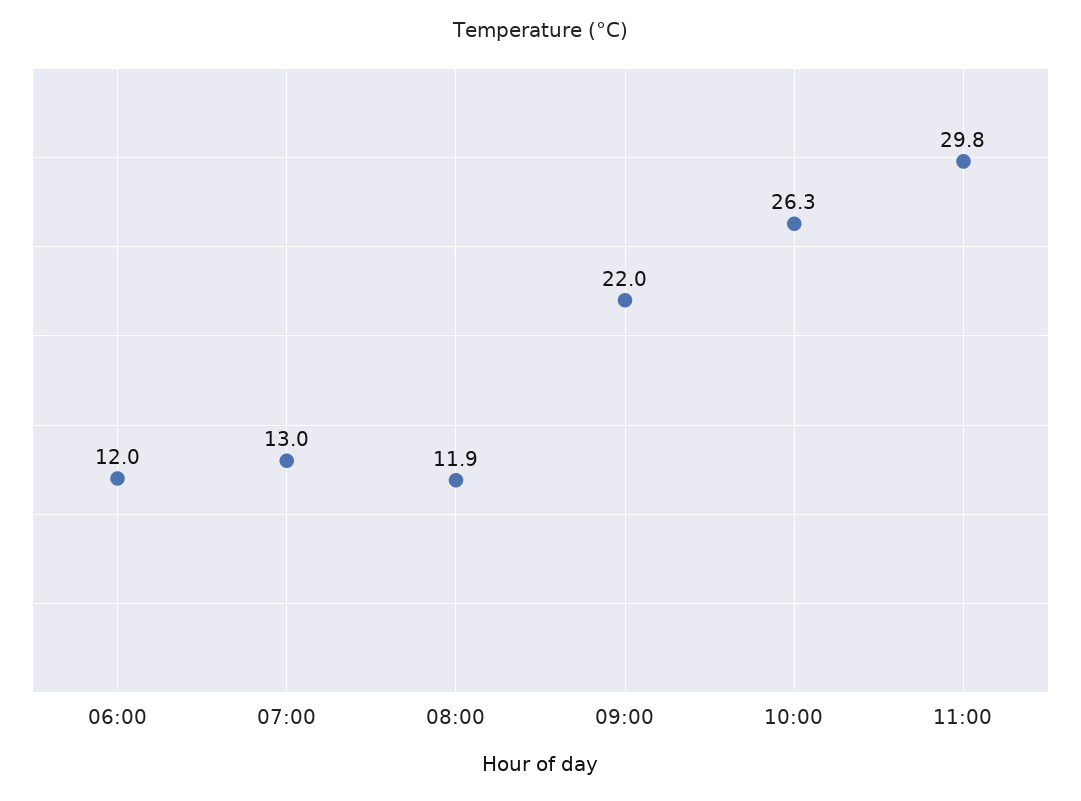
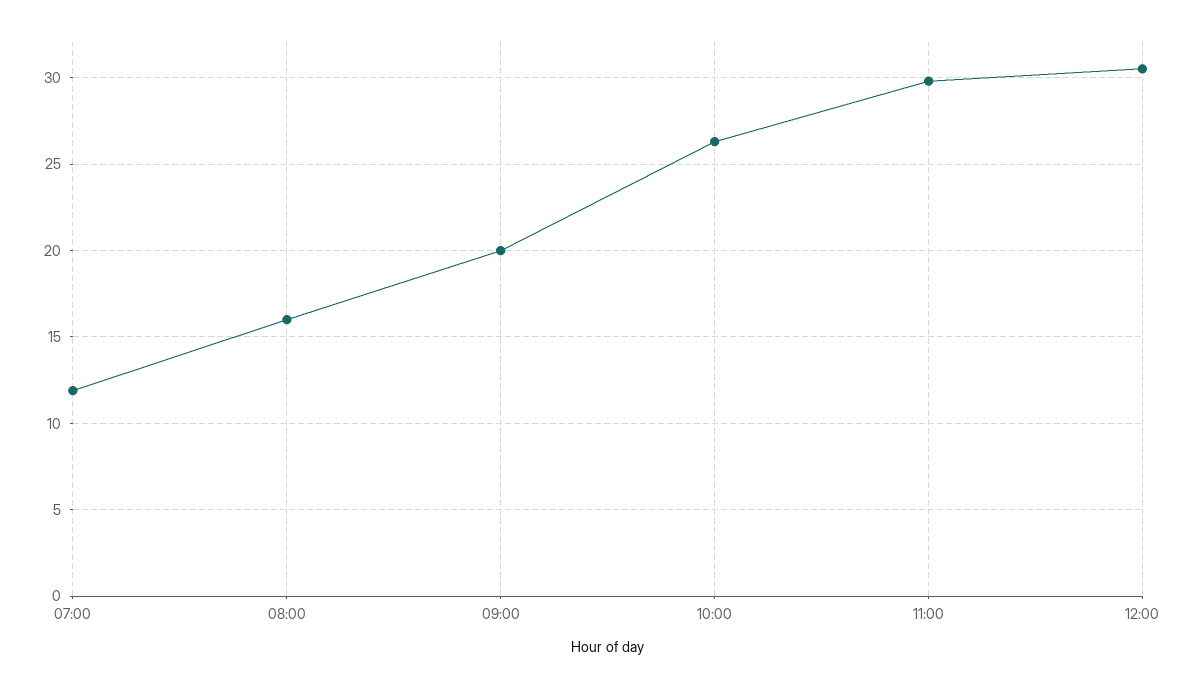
06:00: 12 -> none
07:00: 13 -> 12
08:00: 11.9 -> 16
09:00: 22 -> 20
12:00: none -> 30.5

